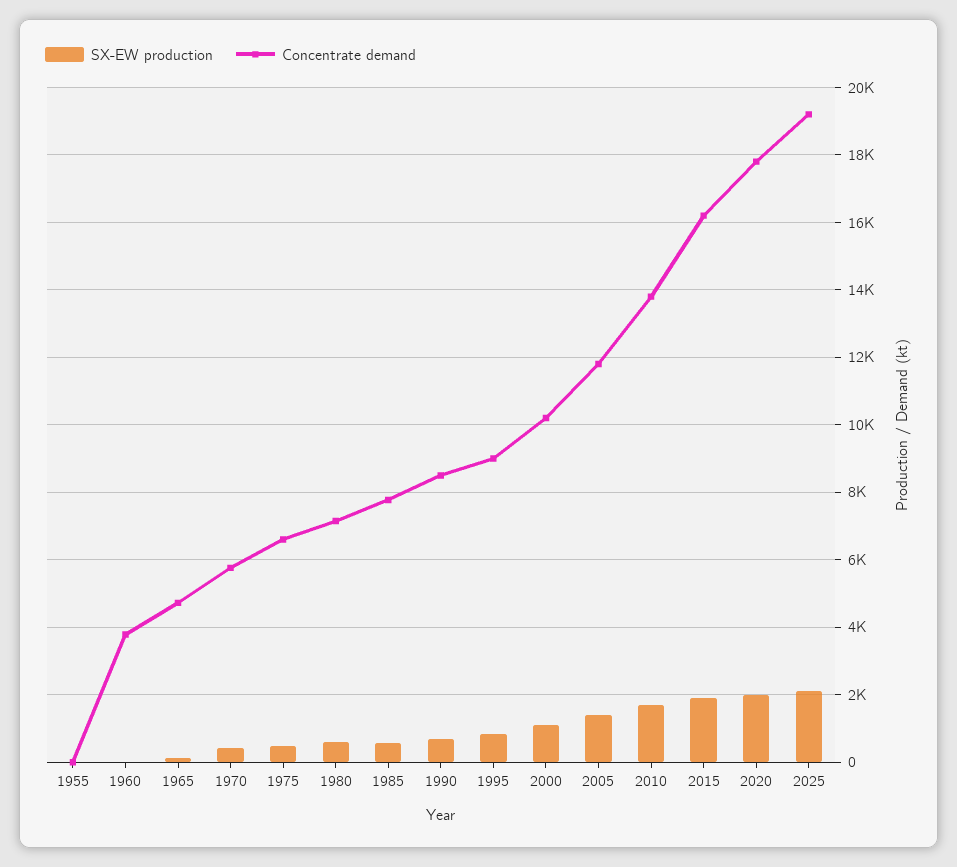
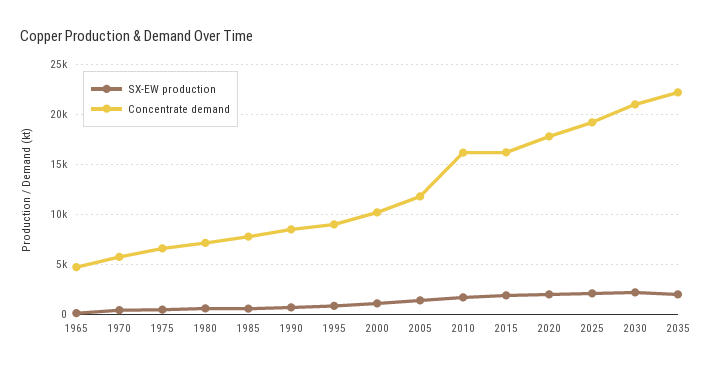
SX-EW production, 1955: 0 -> none
Concentrate demand, 1955: 0 -> none
SX-EW production, 1960: 0 -> none
Concentrate demand, 1960: 3800 -> none
Concentrate demand, 2010: 13800 -> 16000
SX-EW production, 2030: none -> 2000
Concentrate demand, 2030: none -> 21000
SX-EW production, 2035: none -> 2000
Concentrate demand, 2035: none -> 22000

